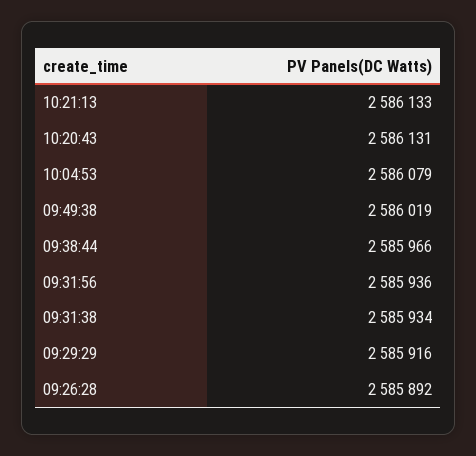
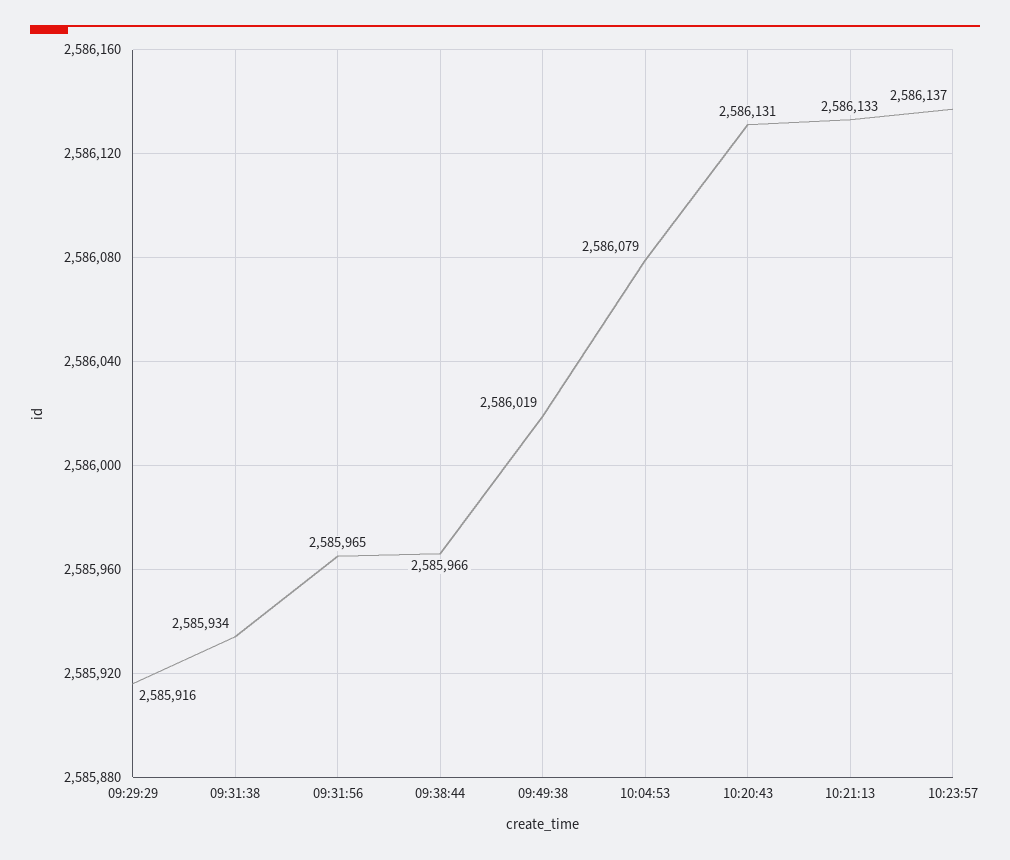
09:31:56: 2585936 -> 2585965
09:26:28: 2585892 -> none
10:23:57: none -> 2586137

